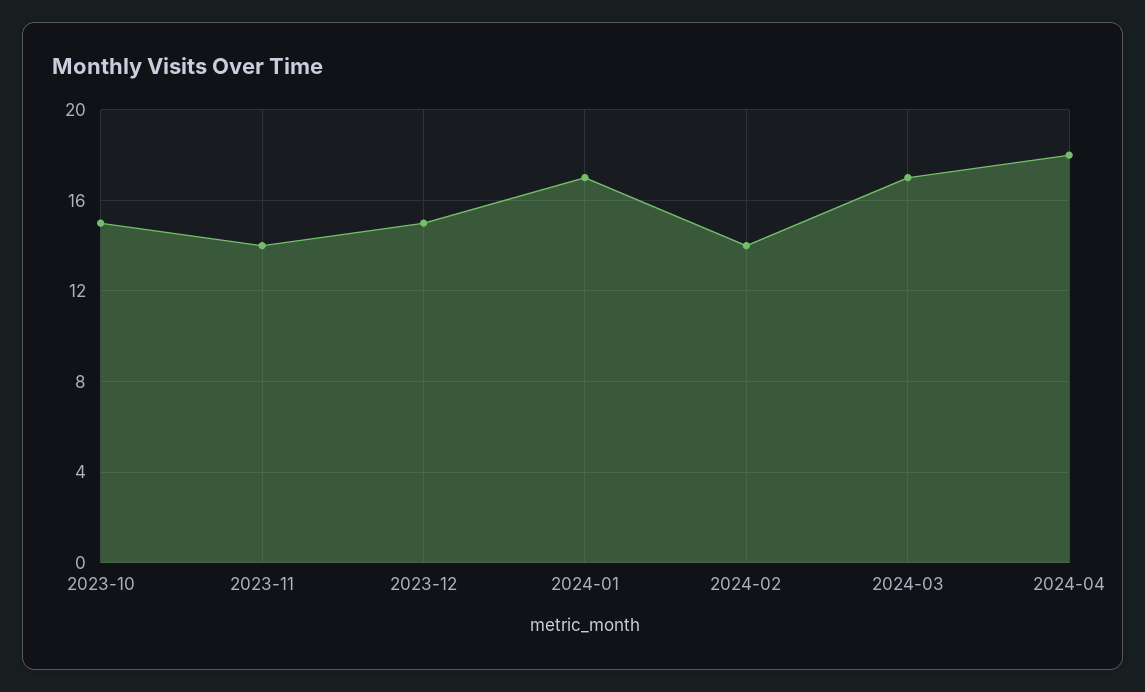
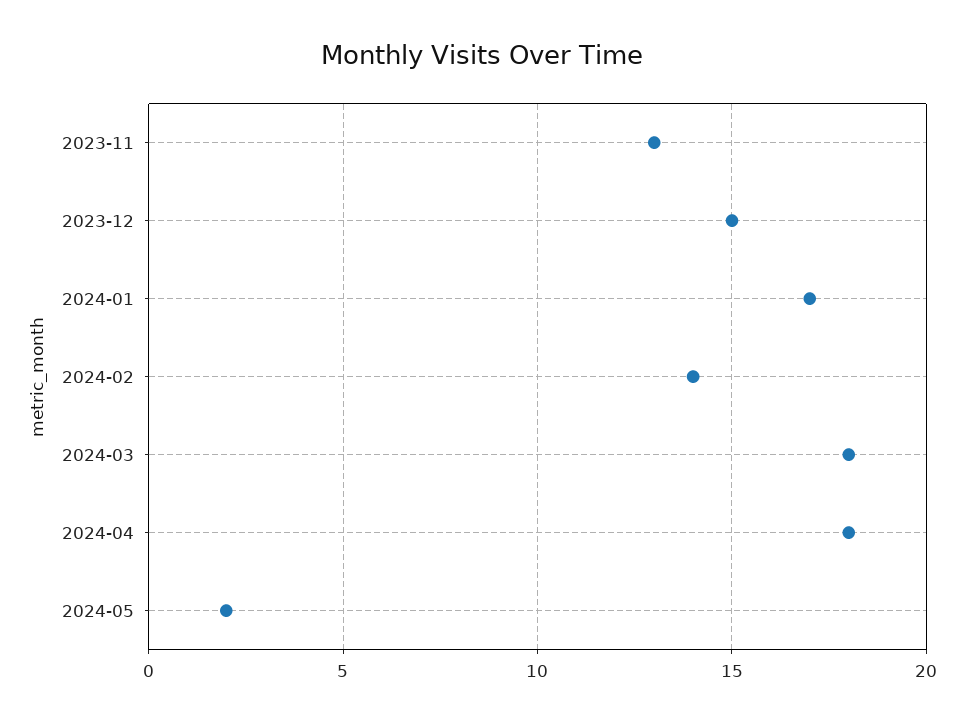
2023-10: 15 -> none
2023-11: 14 -> 13
2024-03: 17 -> 18
2024-05: none -> 2

